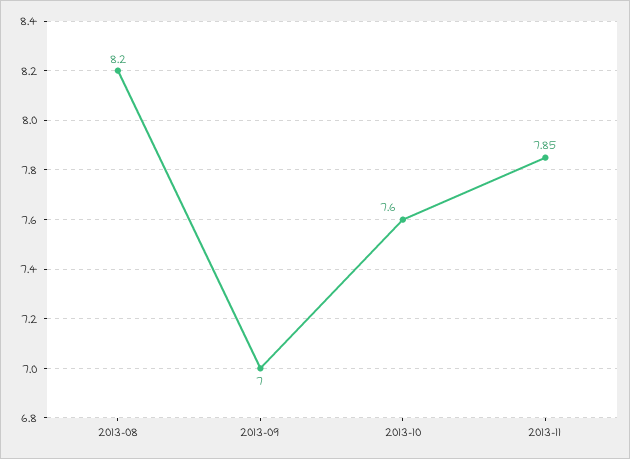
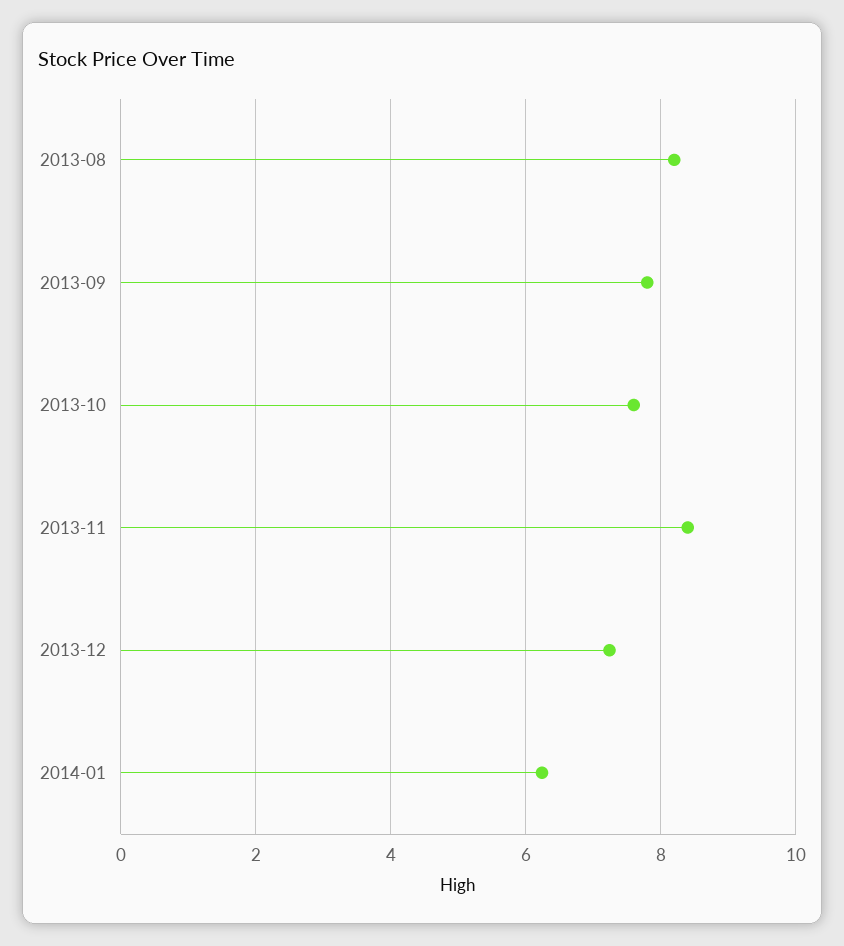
2013-09: 7 -> 7.8
2013-11: 7.85 -> 8.4
2013-12: none -> 7.2
2014-01: none -> 6.2

